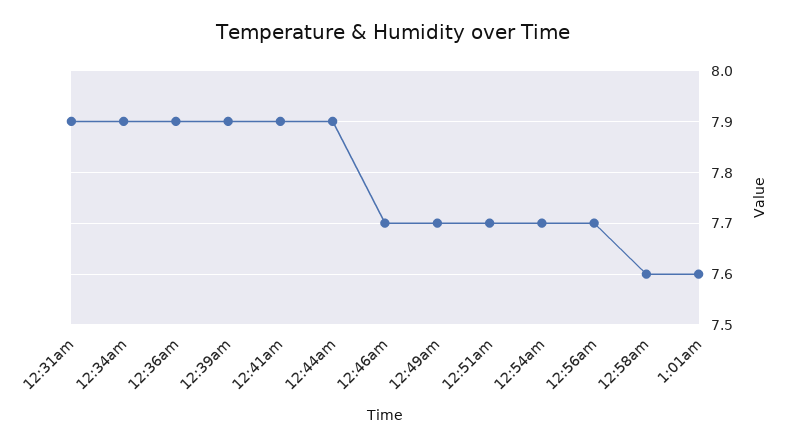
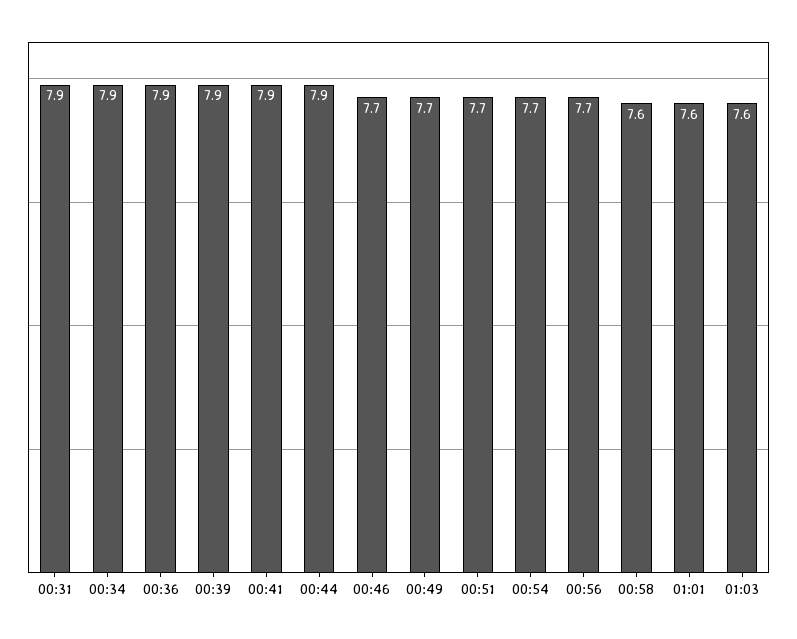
01:03: none -> 7.6

